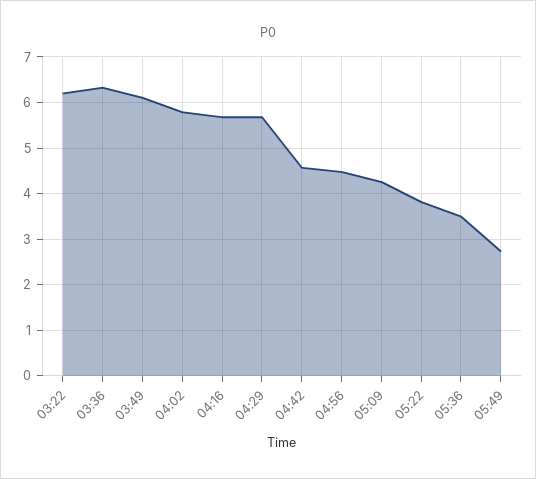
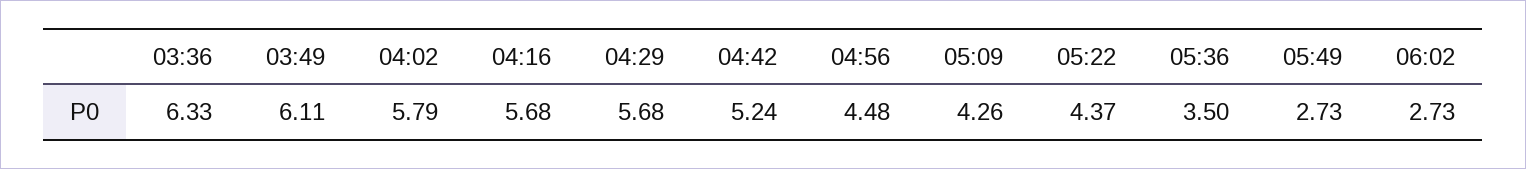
03:22: 6.2 -> none
04:42: 4.6 -> 5.24
05:22: 3.8 -> 4.37
06:02: none -> 2.73

